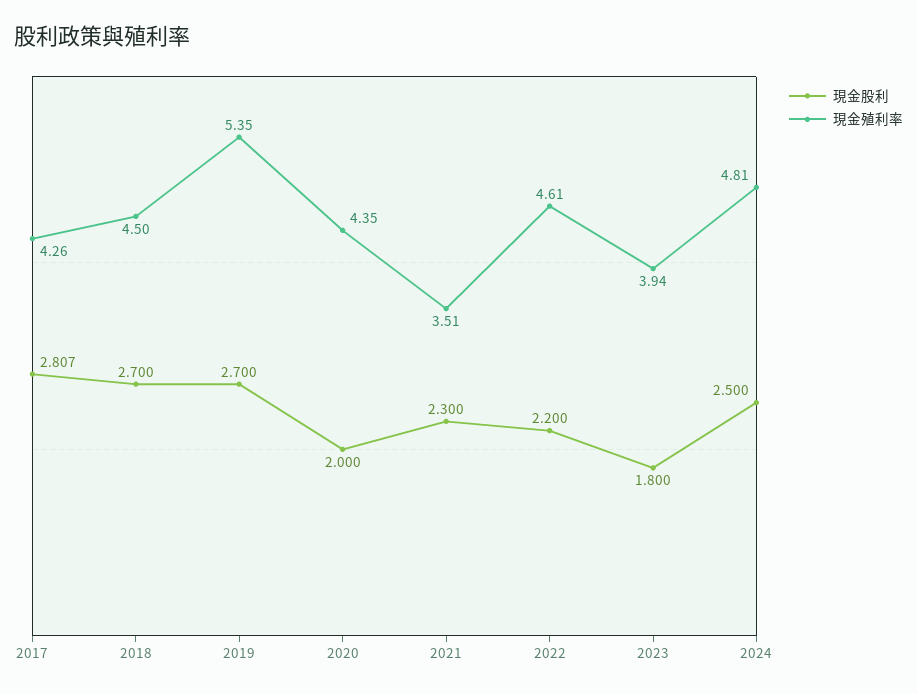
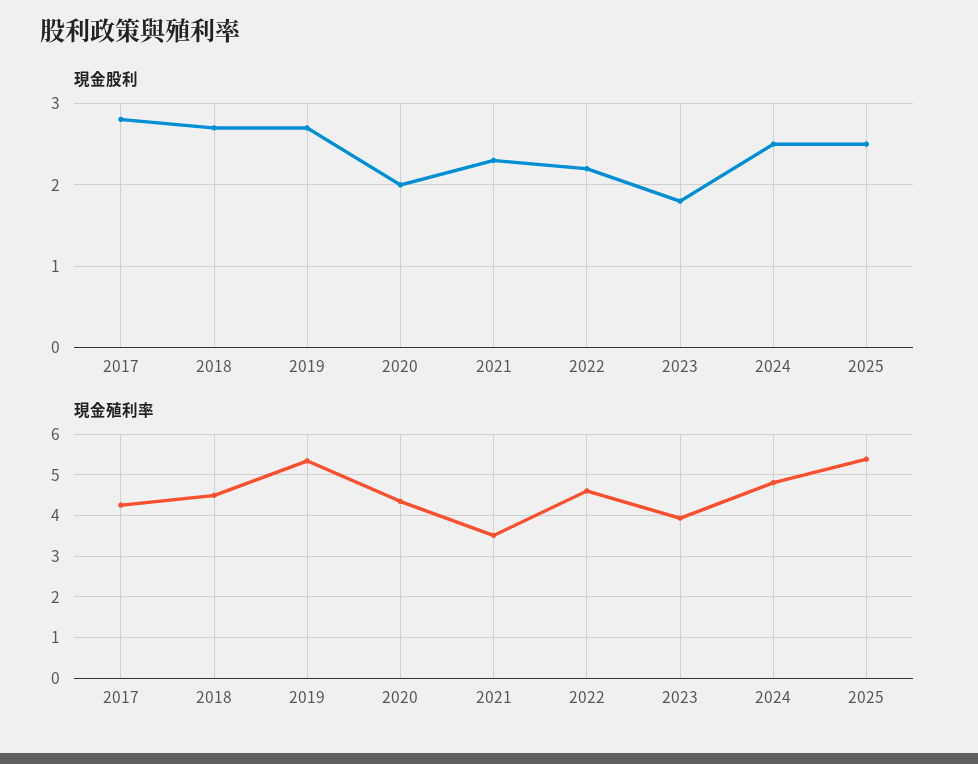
現金股利, 2025: none -> 2.5
現金殖利率, 2025: none -> 5.4

